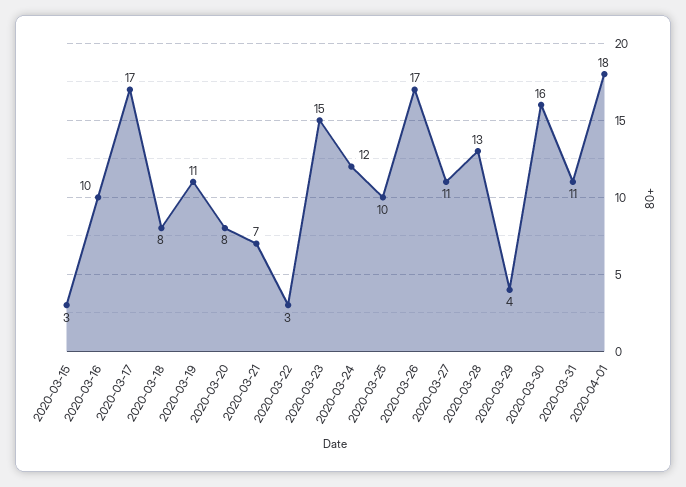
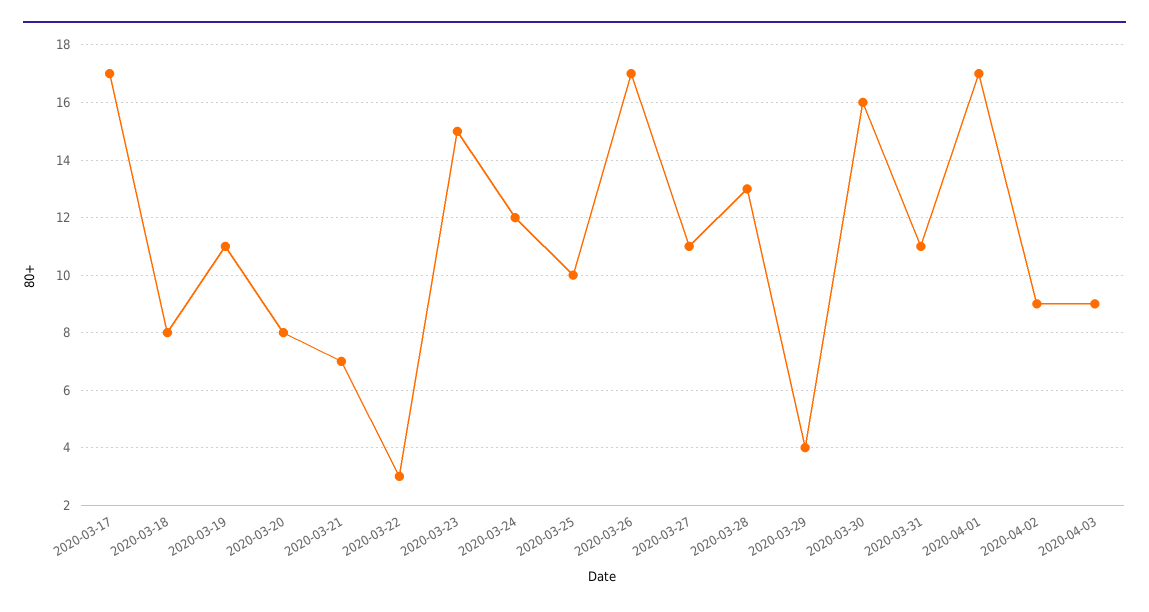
2020-03-15: 3 -> none
2020-03-16: 10 -> none
2020-04-01: 18 -> 17
2020-04-02: none -> 9
2020-04-03: none -> 9

